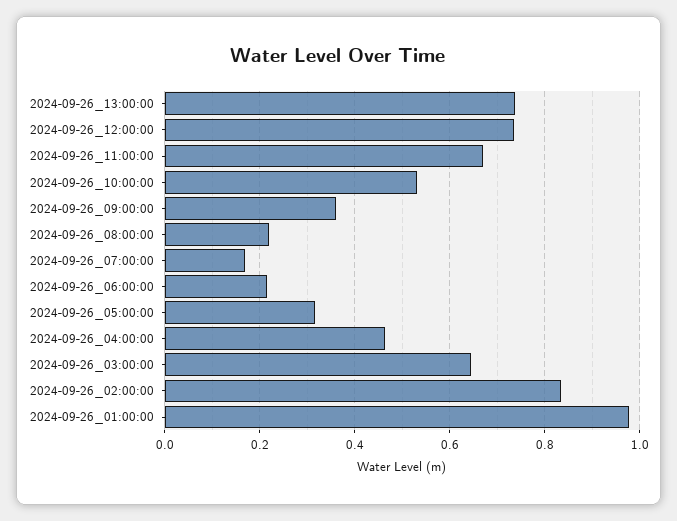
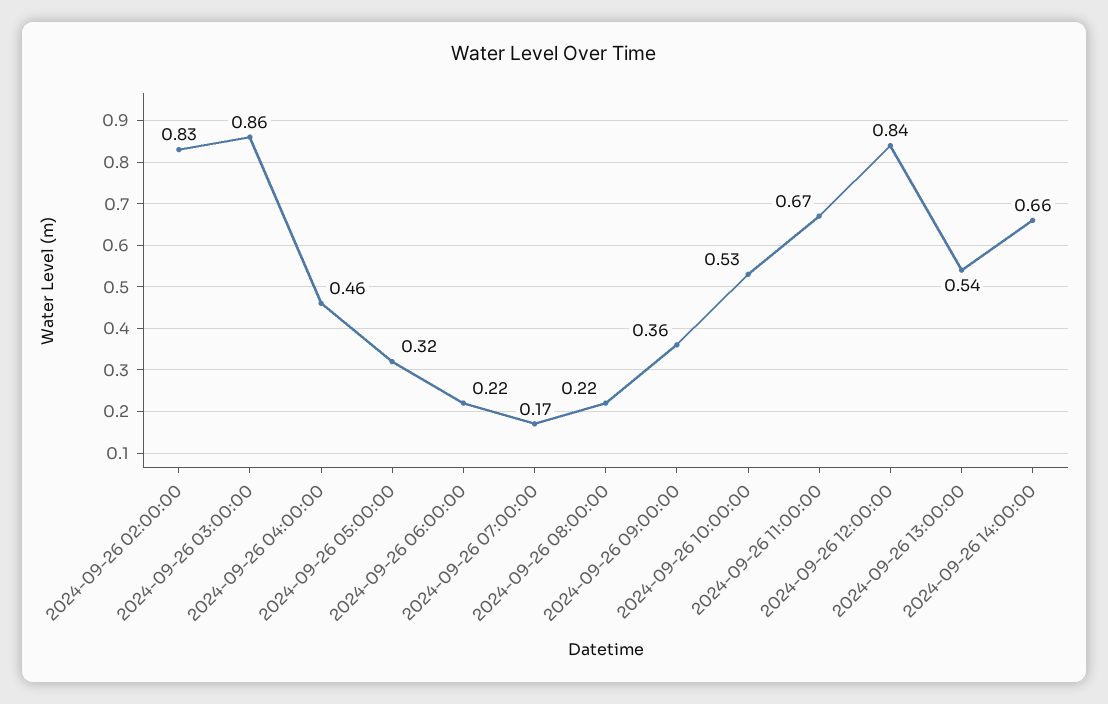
2024-09-26_13:00:00: 0.74 -> 0.54
2024-09-26_12:00:00: 0.74 -> 0.84
2024-09-26_03:00:00: 0.64 -> 0.86
2024-09-26_01:00:00: 0.98 -> none
2024-09-26 14:00:00: none -> 0.66

